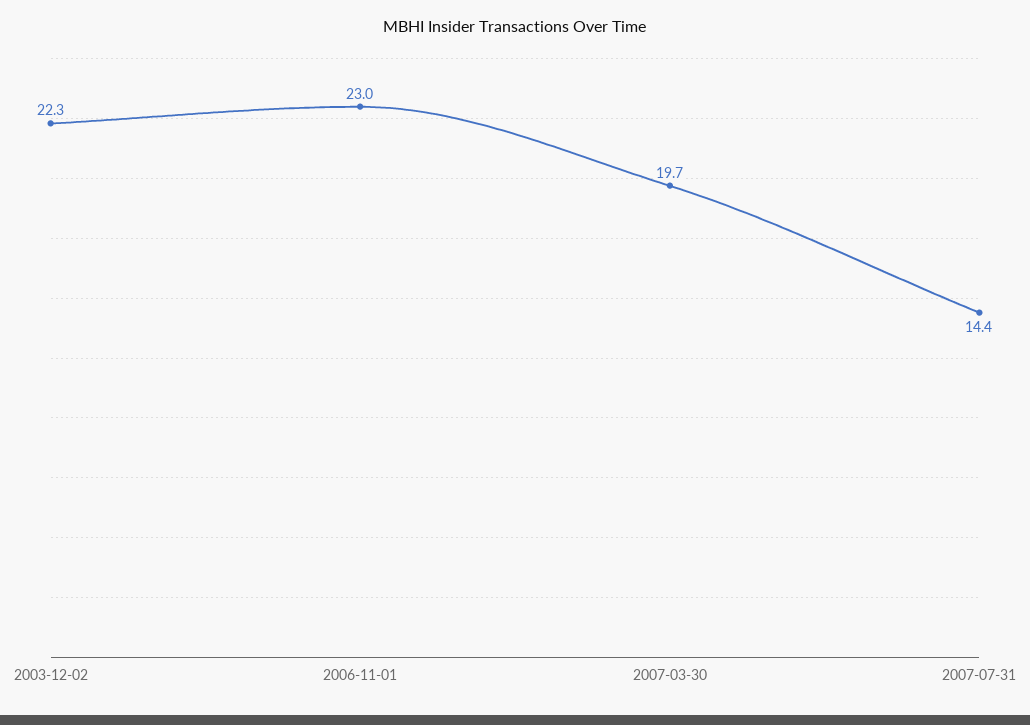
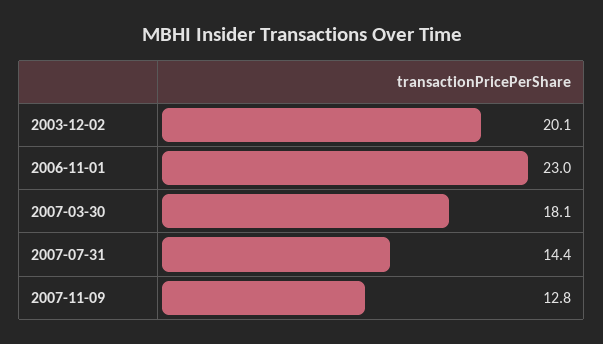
2003-12-02: 22.3 -> 20.1
2007-03-30: 19.7 -> 18.1
2007-11-09: none -> 12.8

